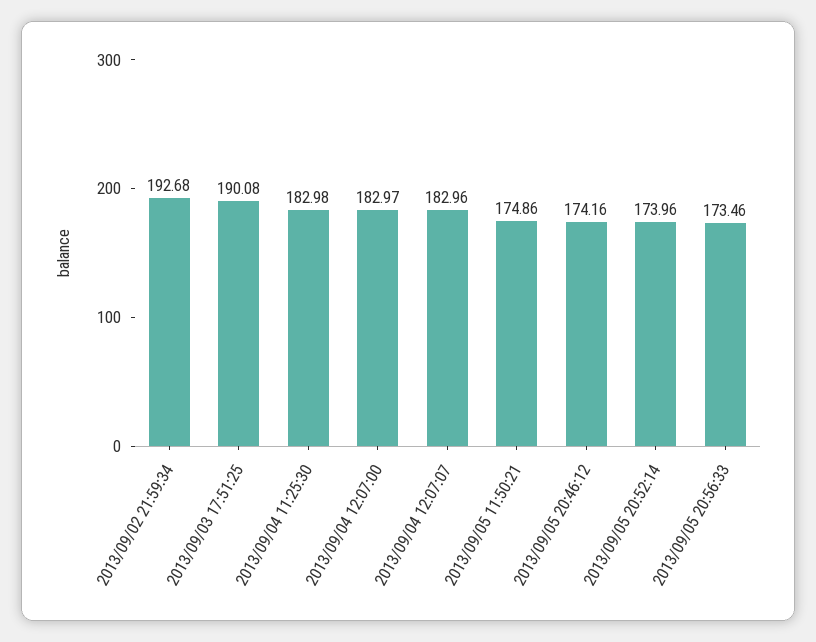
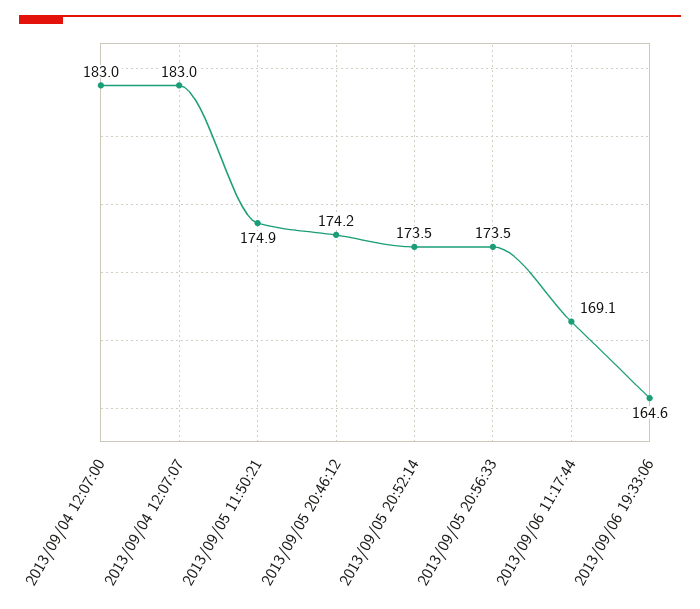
2013/09/02 21:59:34: 192.68 -> none
2013/09/03 17:51:25: 190.08 -> none
2013/09/04 11:25:30: 182.98 -> none
2013/09/05 20:52:14: 173.96 -> 173.5
2013/09/06 11:17:44: none -> 169.1
2013/09/06 19:33:06: none -> 164.6

